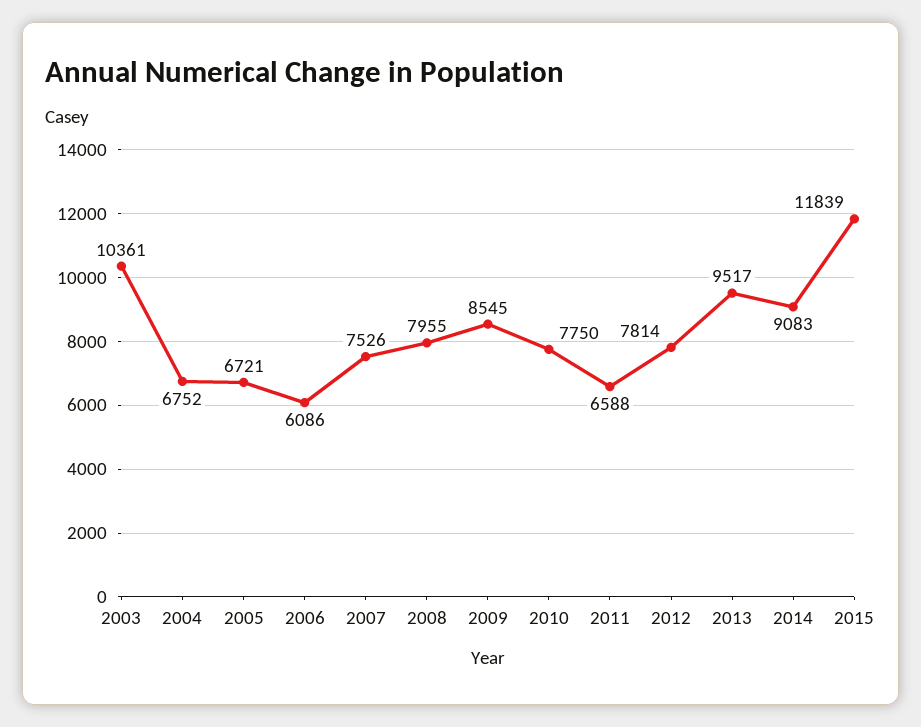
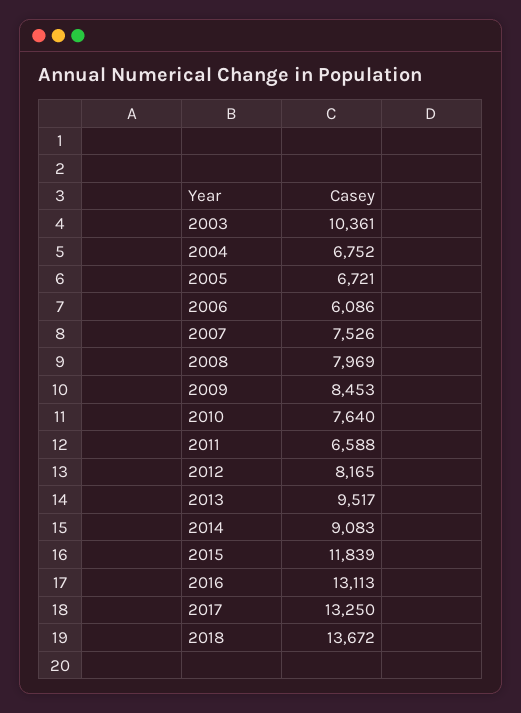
2008: 7955 -> 7969
2009: 8545 -> 8453
2010: 7750 -> 7640
2012: 7814 -> 8165
2016: none -> 13113
2017: none -> 13250
2018: none -> 13672

